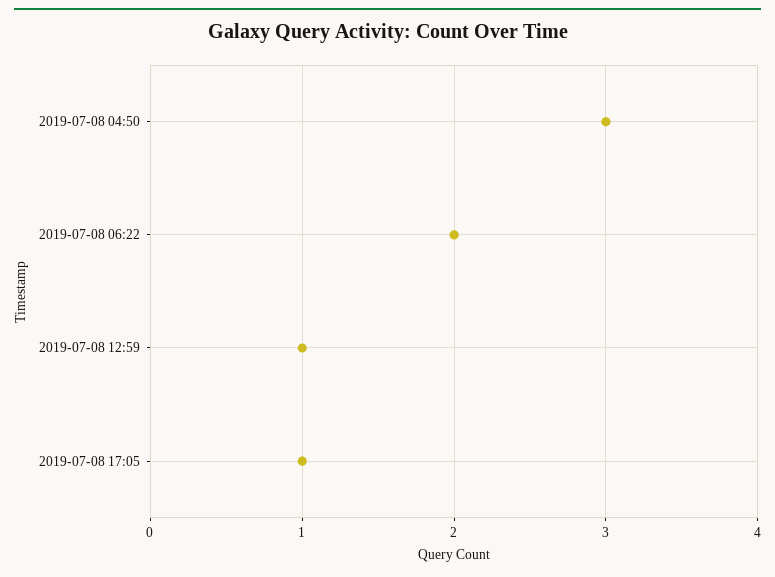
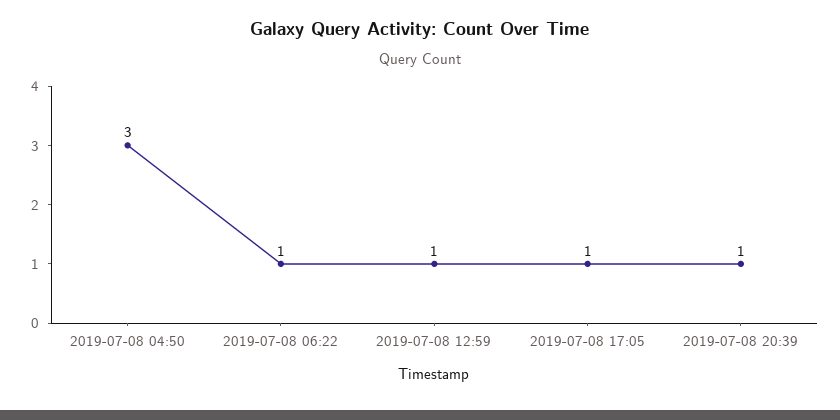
2019-07-08 06:22: 2 -> 1
2019-07-08 20:39: none -> 1

